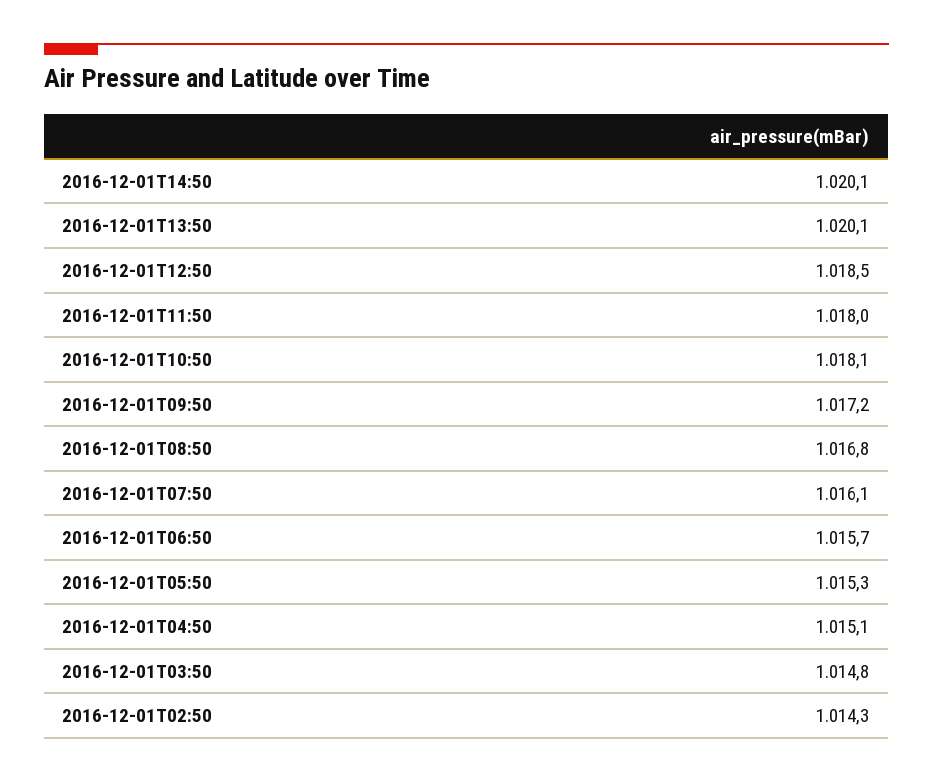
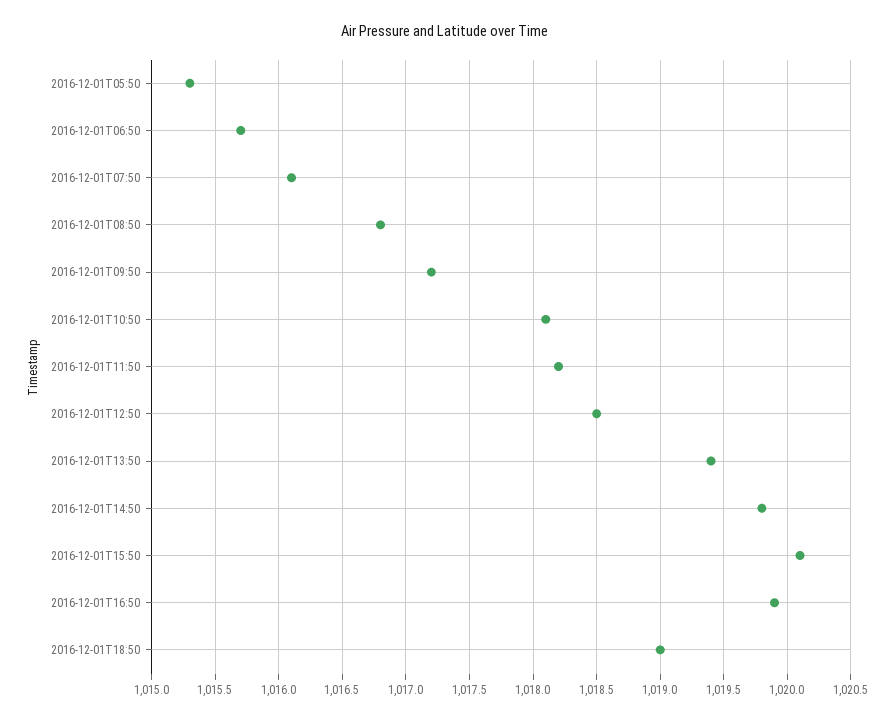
2016-12-01T14:50: 1020.1 -> 1019.8
2016-12-01T13:50: 1020.1 -> 1019.4
2016-12-01T11:50: 1018 -> 1018.2
2016-12-01T04:50: 1015.1 -> none
2016-12-01T03:50: 1014.8 -> none
2016-12-01T02:50: 1014.3 -> none
2016-12-01T15:50: none -> 1020.1
2016-12-01T16:50: none -> 1019.9
2016-12-01T18:50: none -> 1019

